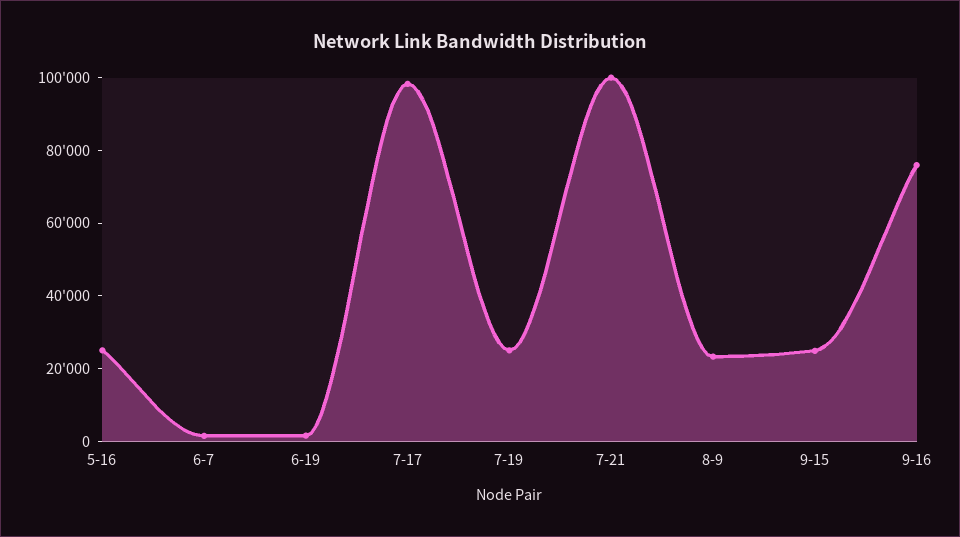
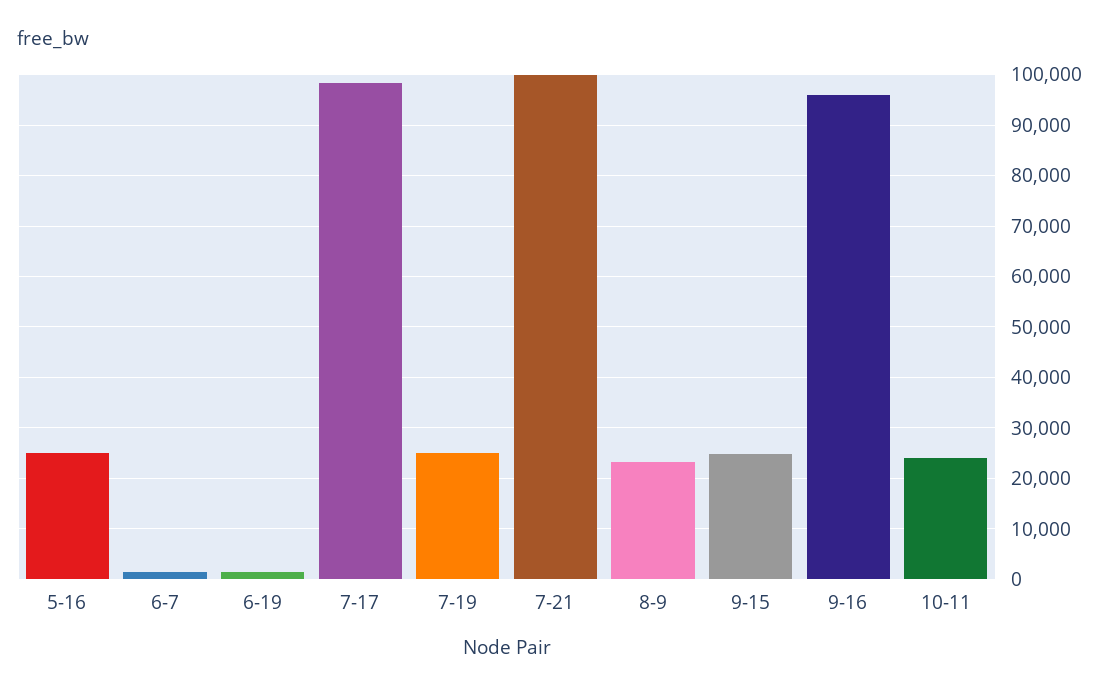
9-16: 75000 -> 96000
10-11: none -> 24000

